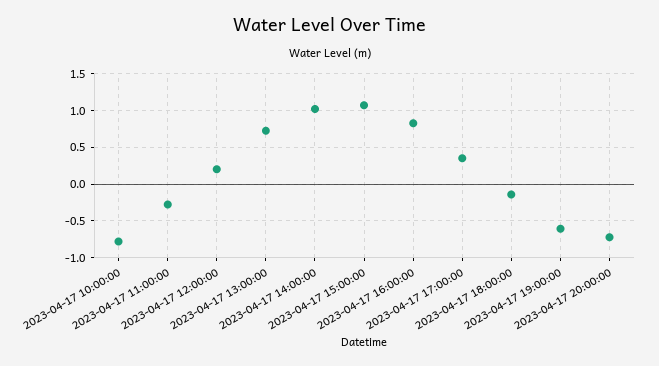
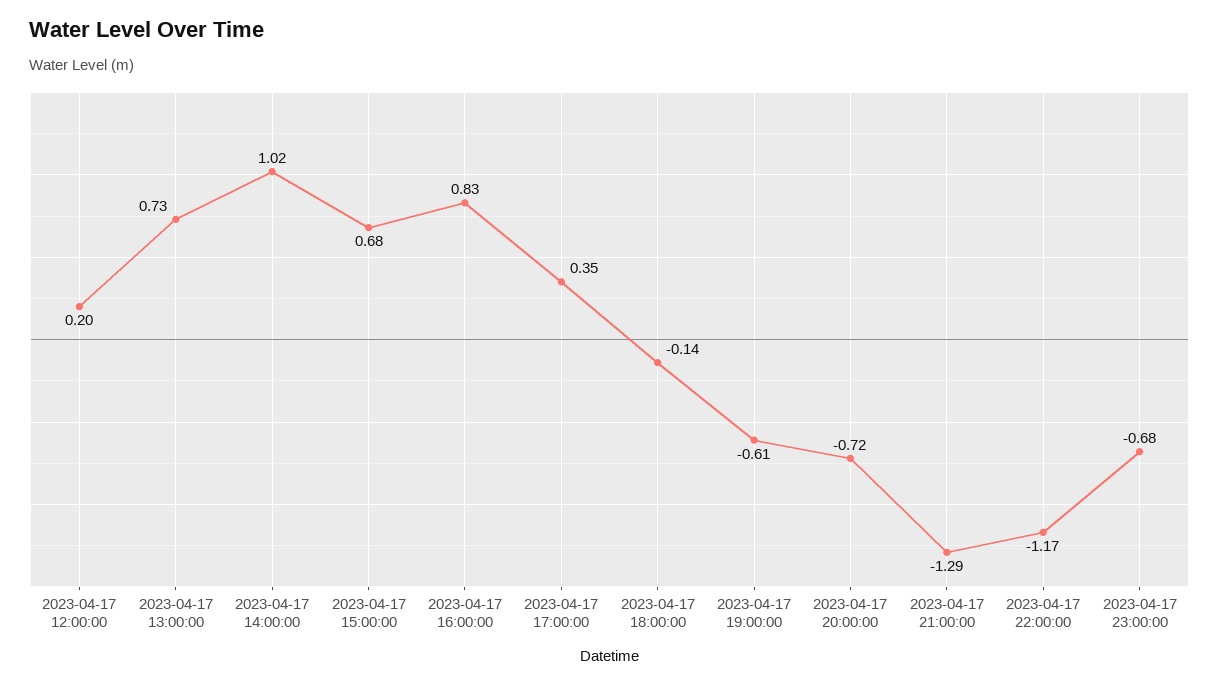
2023-04-17 10:00:00: -0.8 -> none
2023-04-17 11:00:00: -0.3 -> none
2023-04-17 15:00:00: 1.1 -> 0.68
2023-04-17 21:00:00: none -> -1.29
2023-04-17 22:00:00: none -> -1.17
2023-04-17 23:00:00: none -> -0.68

